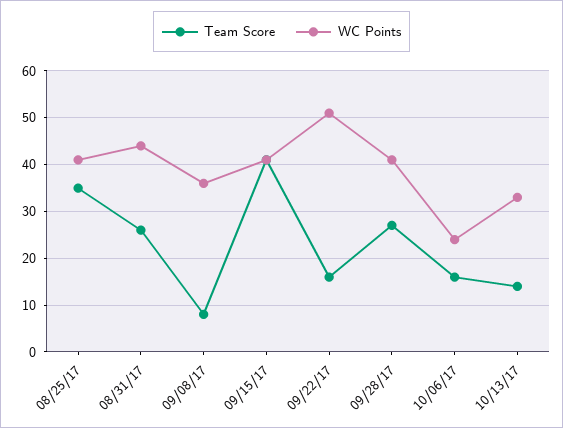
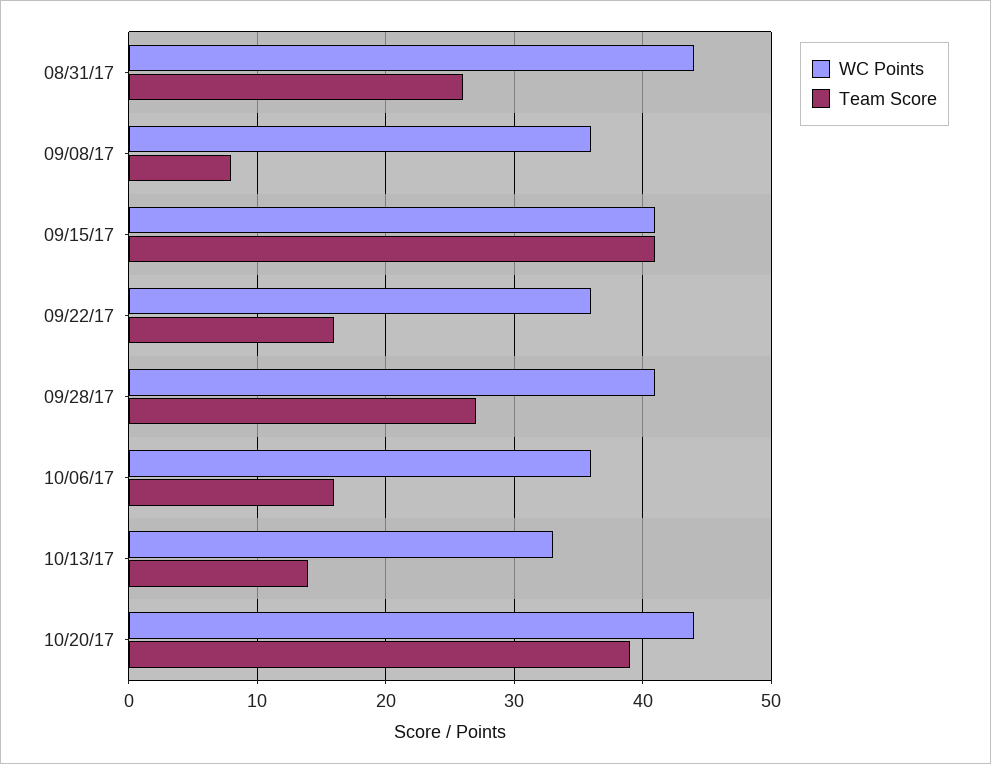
Team Score, 08/25/17: 35 -> none
WC Points, 08/25/17: 40 -> none
WC Points, 09/22/17: 50 -> 36
WC Points, 10/06/17: 25 -> 36
WC Points, 10/20/17: none -> 44
Team Score, 10/20/17: none -> 39

